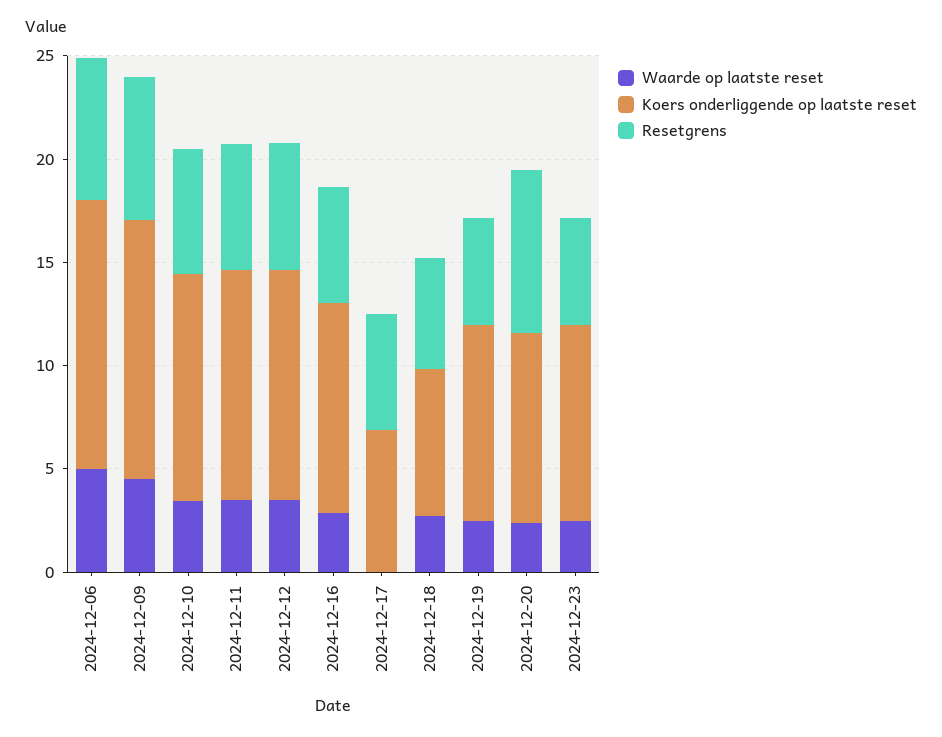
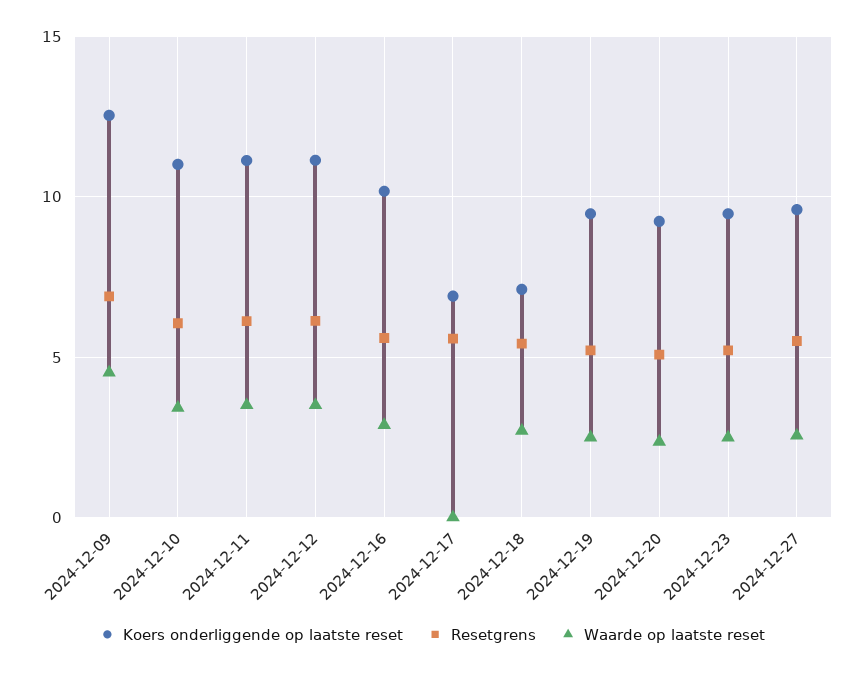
Waarde op laatste reset, 2024-12-06: 5 -> none
Koers onderliggende op laatste reset, 2024-12-06: 13 -> none
Resetgrens, 2024-12-06: 7 -> none
Resetgrens, 2024-12-20: 8 -> 5
Koers onderliggende op laatste reset, 2024-12-27: none -> 9.5
Resetgrens, 2024-12-27: none -> 5.5
Waarde op laatste reset, 2024-12-27: none -> 2.5

